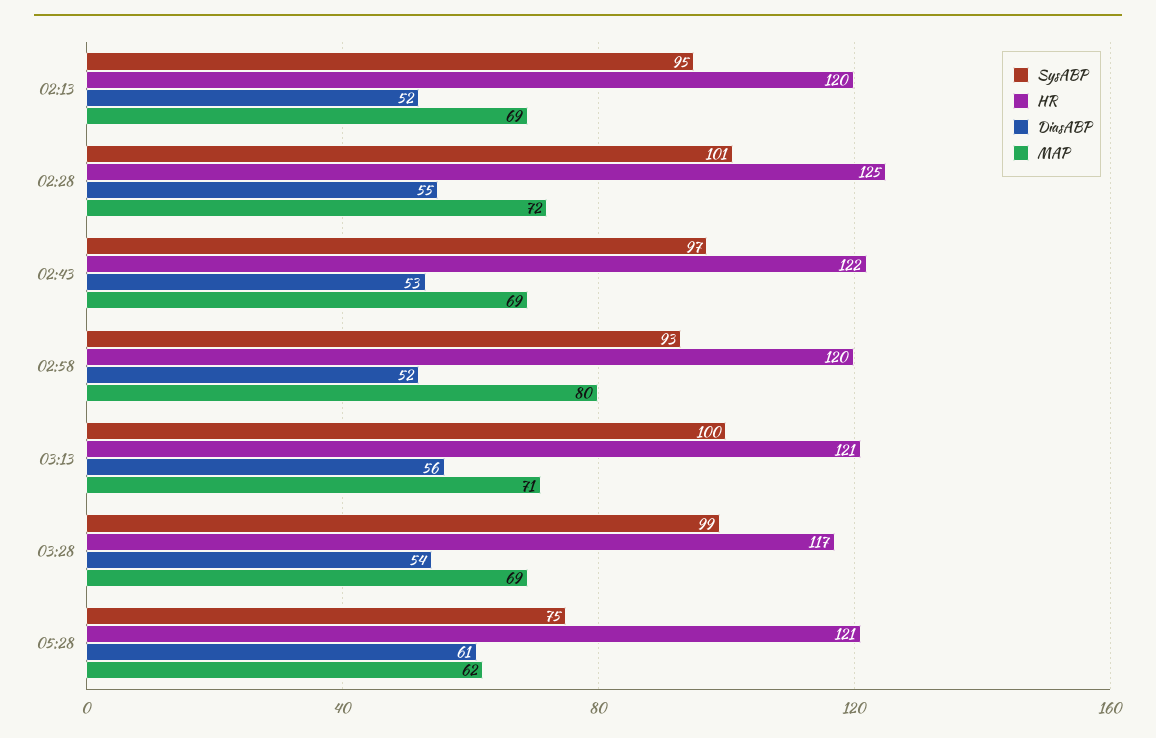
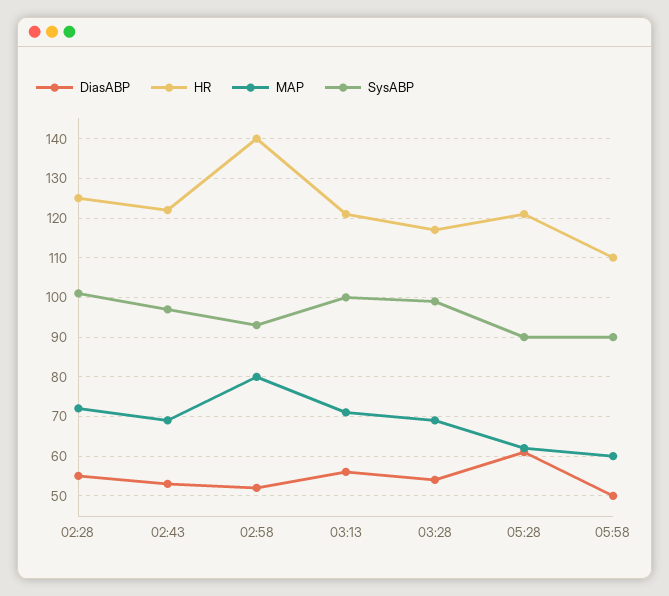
SysABP, 02:13: 95 -> none
HR, 02:13: 120 -> none
DiasABP, 02:13: 52 -> none
MAP, 02:13: 69 -> none
HR, 02:58: 120 -> 140
SysABP, 05:28: 75 -> 90
DiasABP, 05:58: none -> 50
HR, 05:58: none -> 110
MAP, 05:58: none -> 60
SysABP, 05:58: none -> 90

